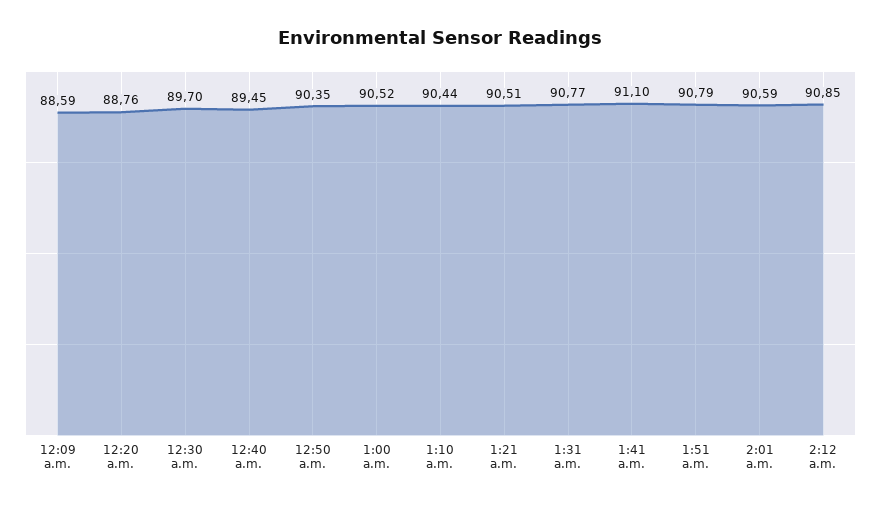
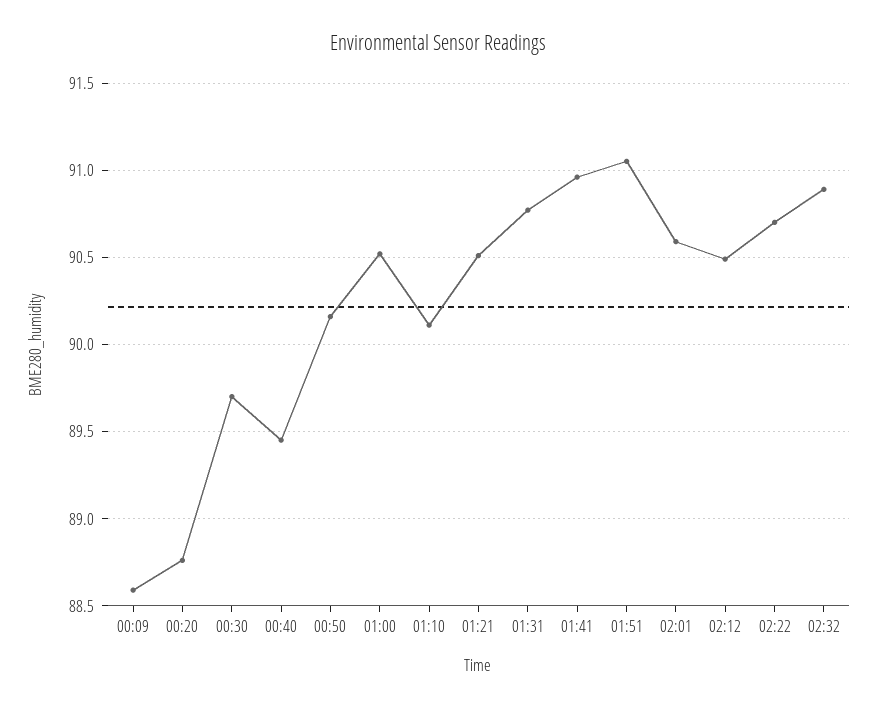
12:50 a.m.: 90.35 -> 90.15
1:10 a.m.: 90.44 -> 90.1
1:41 a.m.: 91.1 -> 90.95
1:51 a.m.: 90.79 -> 91.05
2:12 a.m.: 90.85 -> 90.5
02:22: none -> 90.7
02:32: none -> 90.9

